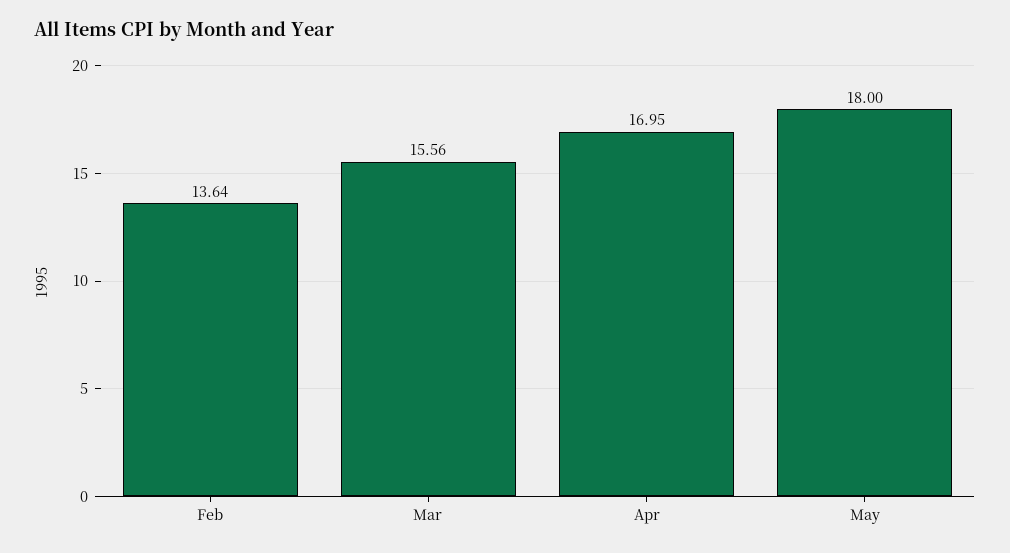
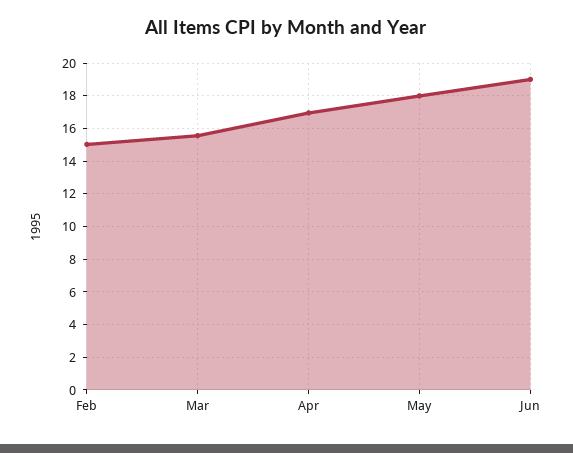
Feb: 13.64 -> 15
Jun: none -> 19

